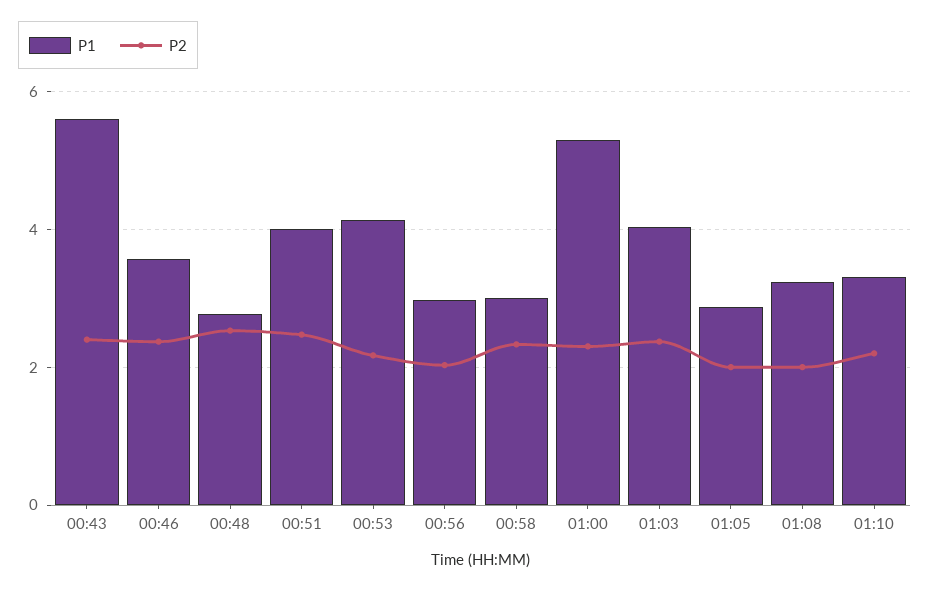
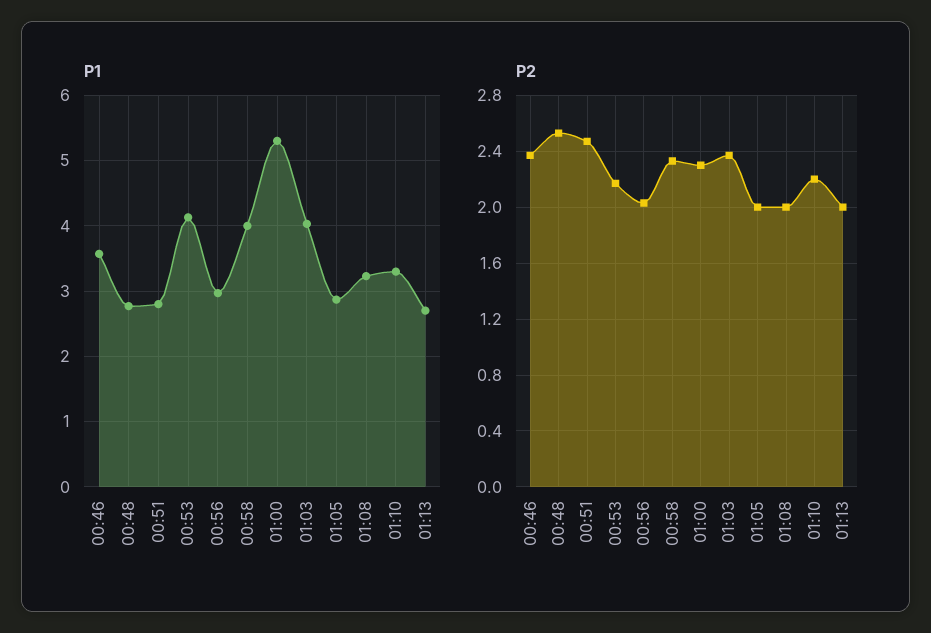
P1, 00:43: 5.6 -> none
P2, 00:43: 2.4 -> none
P1, 00:51: 4 -> 2.8
P1, 00:58: 3 -> 4
P1, 01:13: none -> 2.7
P2, 01:13: none -> 2

